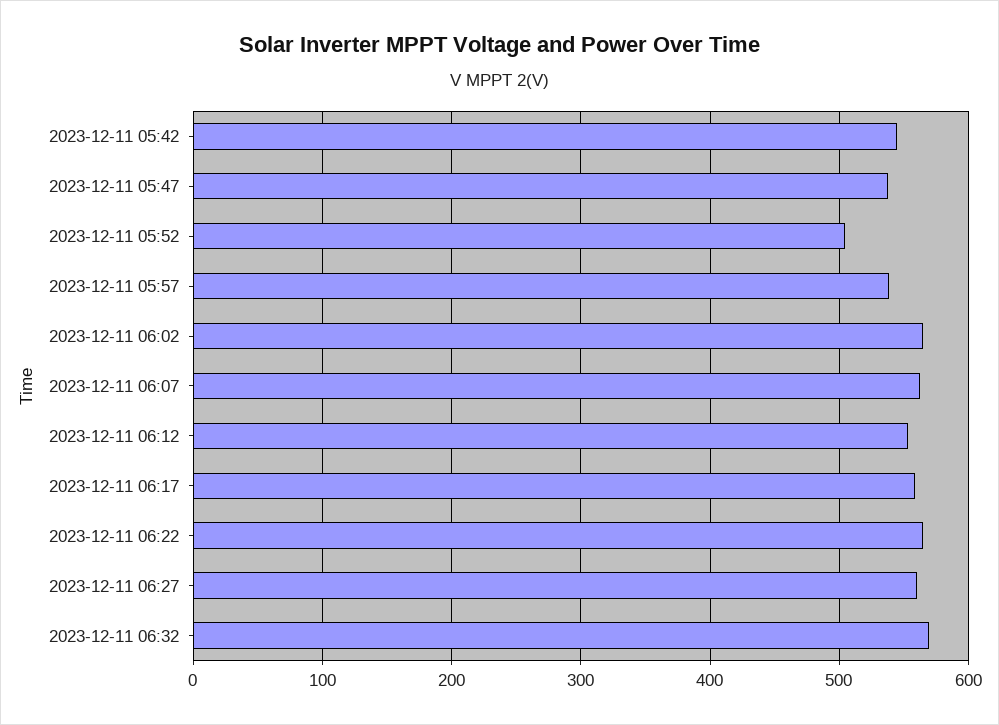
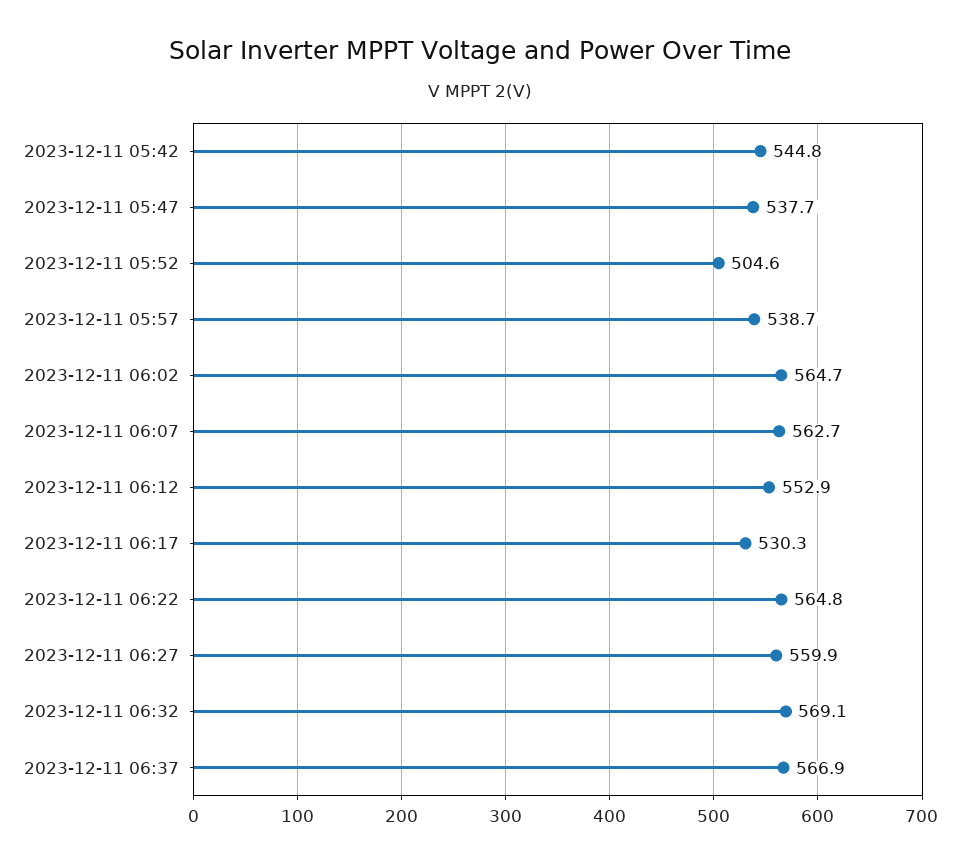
2023-12-11 06:17: 560 -> 530.3
2023-12-11 06:37: none -> 566.9

